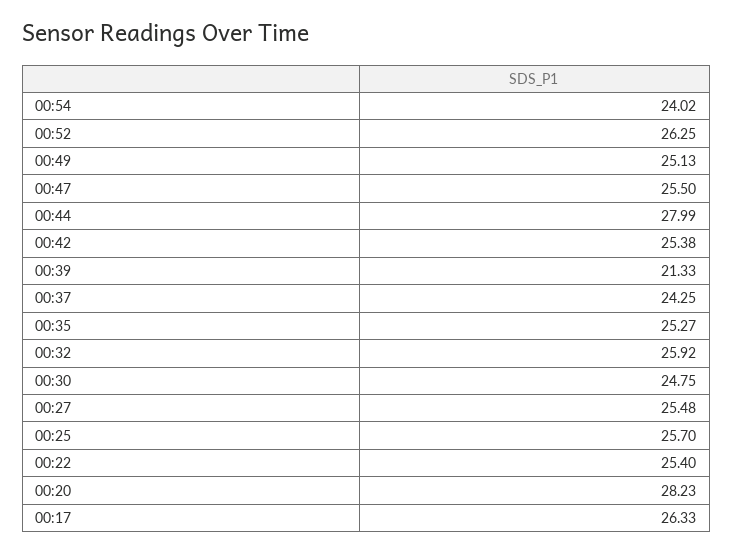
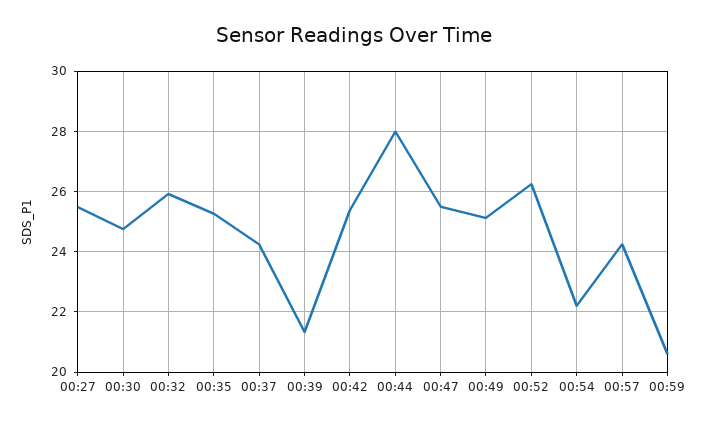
00:54: 24.02 -> 22.2
00:25: 25.7 -> none
00:22: 25.4 -> none
00:20: 28.23 -> none
00:17: 26.33 -> none
00:57: none -> 24.2
00:59: none -> 20.6

